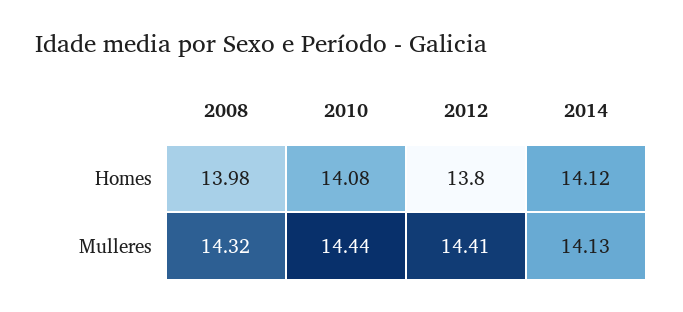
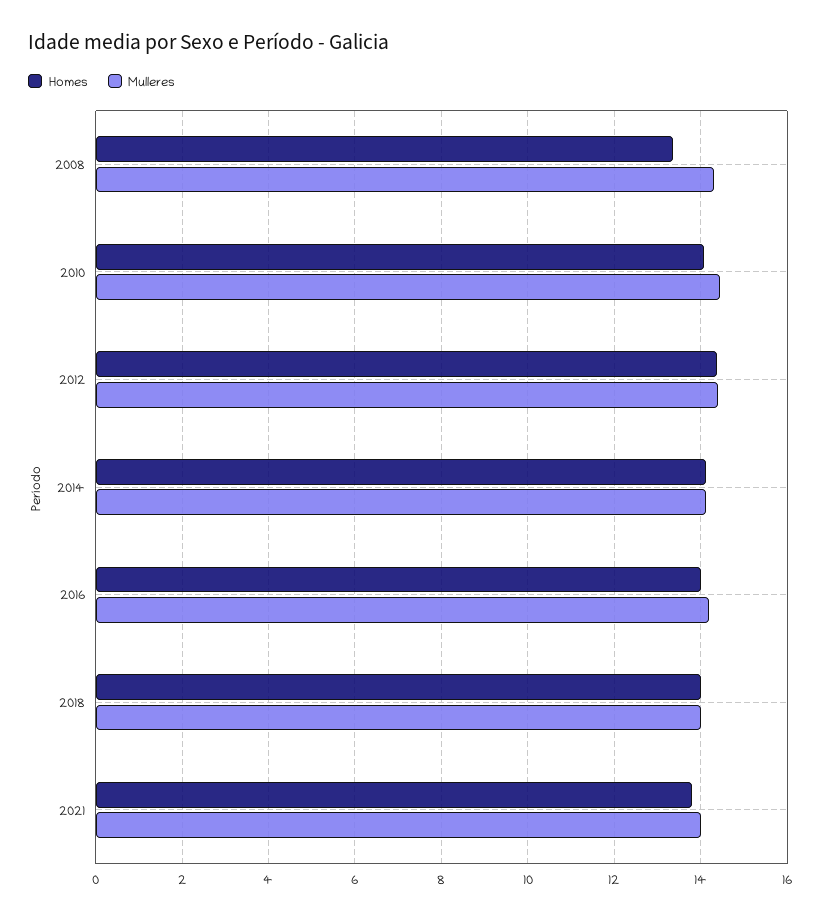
Homes, 2008: 13.98 -> 13.4
Homes, 2012: 13.8 -> 14.4
Homes, 2016: none -> 14
Mulleres, 2016: none -> 14.2
Homes, 2018: none -> 14
Mulleres, 2018: none -> 14
Homes, 2021: none -> 13.8
Mulleres, 2021: none -> 14

